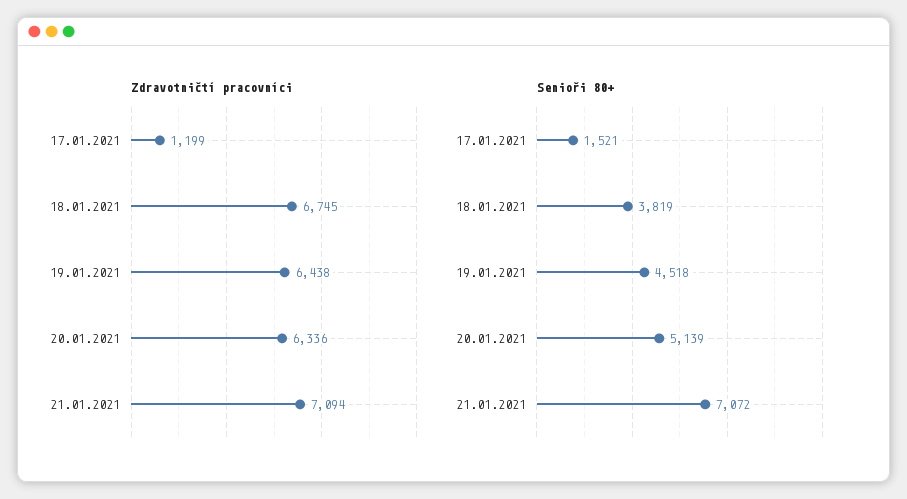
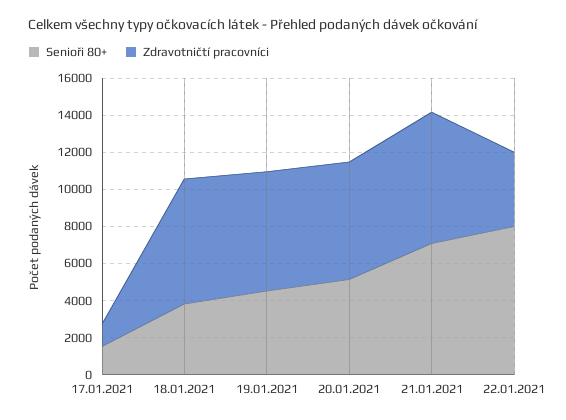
Senioři 80+, 22.01.2021: none -> 8000
Zdravotničtí pracovníci, 22.01.2021: none -> 4000

